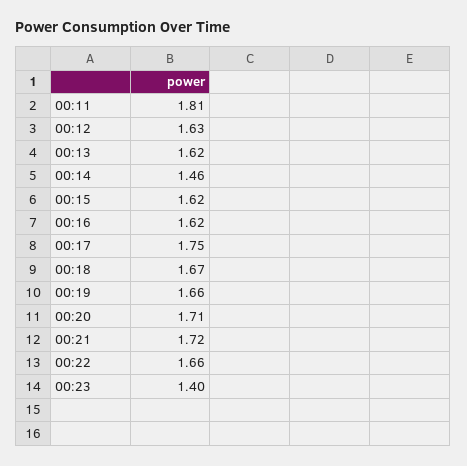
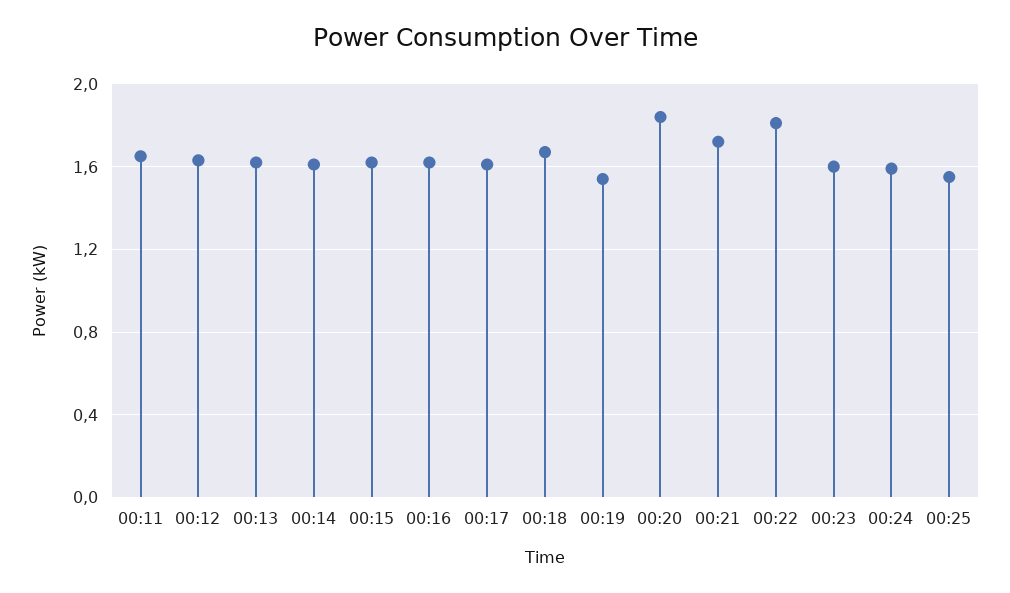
00:11: 1.81 -> 1.65
00:14: 1.46 -> 1.6
00:17: 1.75 -> 1.6
00:19: 1.66 -> 1.55
00:20: 1.71 -> 1.85
00:22: 1.66 -> 1.8
00:23: 1.4 -> 1.6
00:24: none -> 1.6
00:25: none -> 1.55

